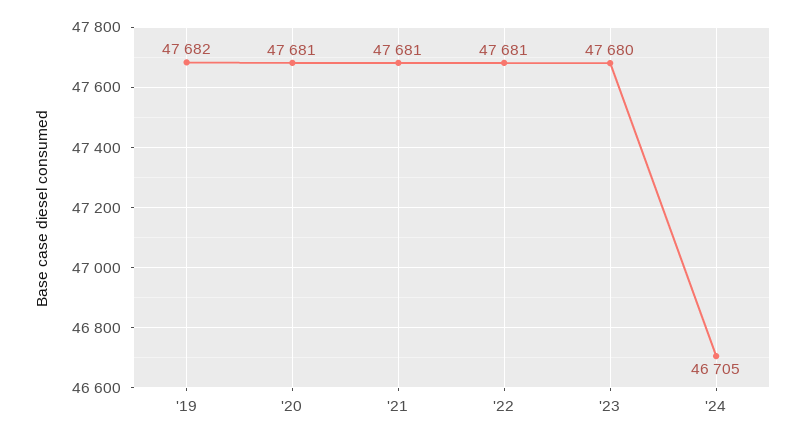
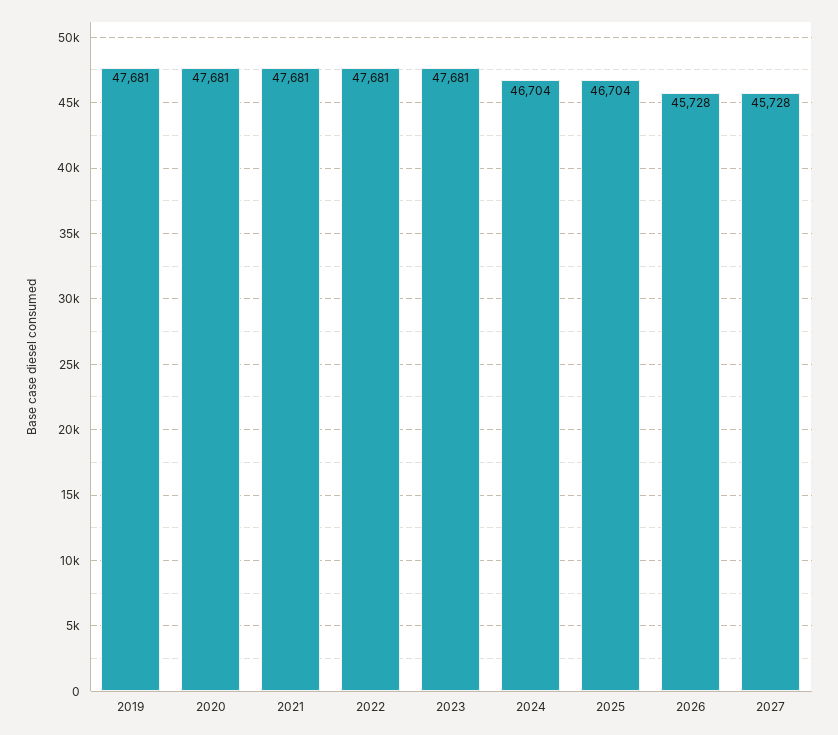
'19: 47682 -> 47681
'23: 47680 -> 47681
'24: 46705 -> 46704
2025: none -> 46704
2026: none -> 45728
2027: none -> 45728

